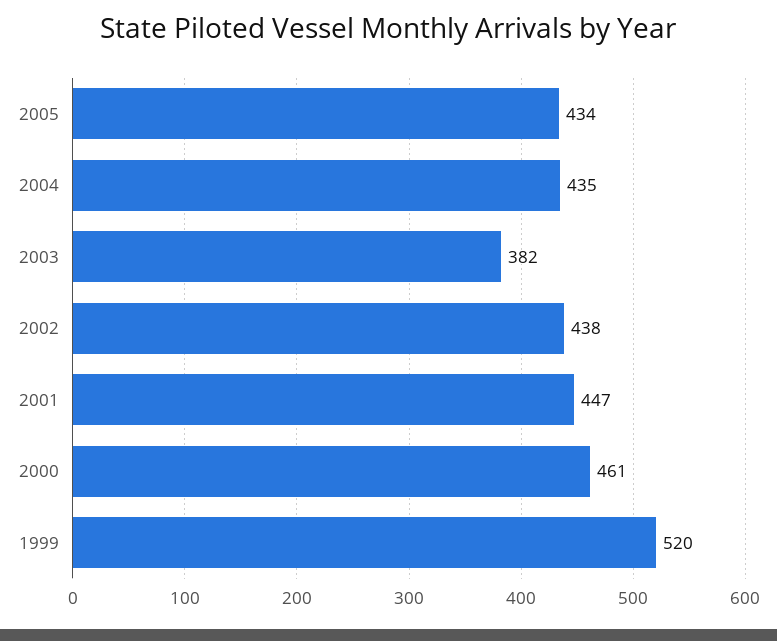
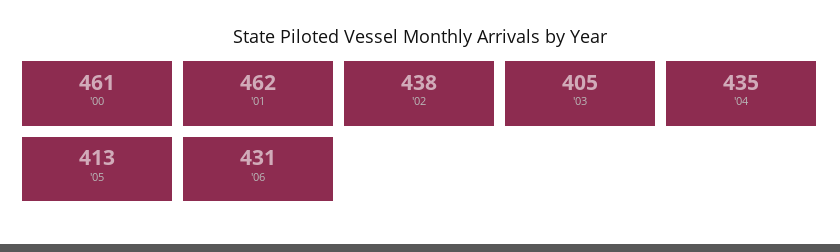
2005: 434 -> 413
2003: 382 -> 405
2001: 447 -> 462
1999: 520 -> none
'06: none -> 431

